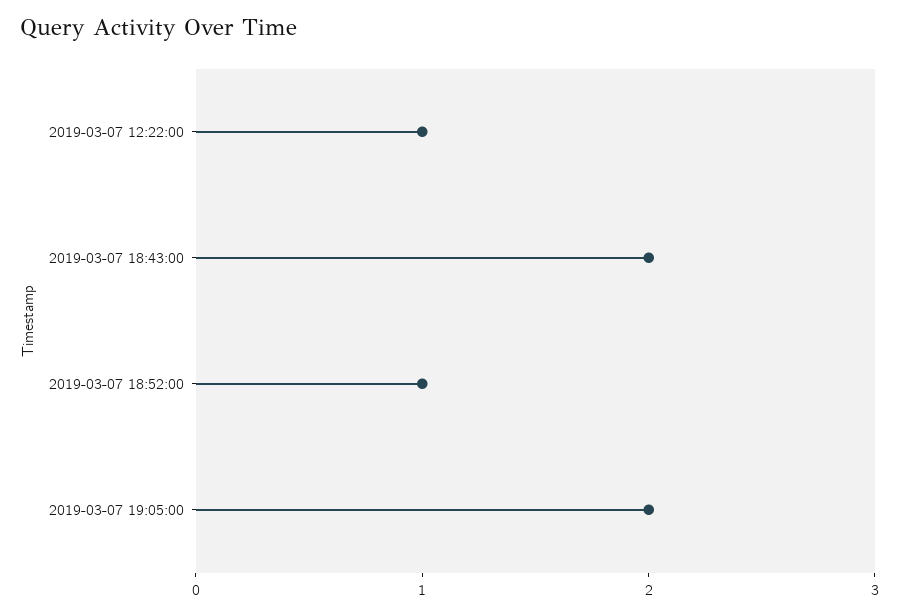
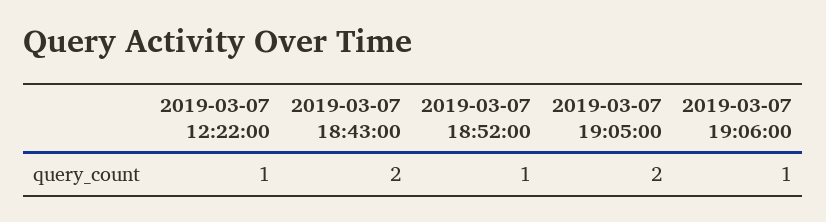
2019-03-07 19:06:00: none -> 1

